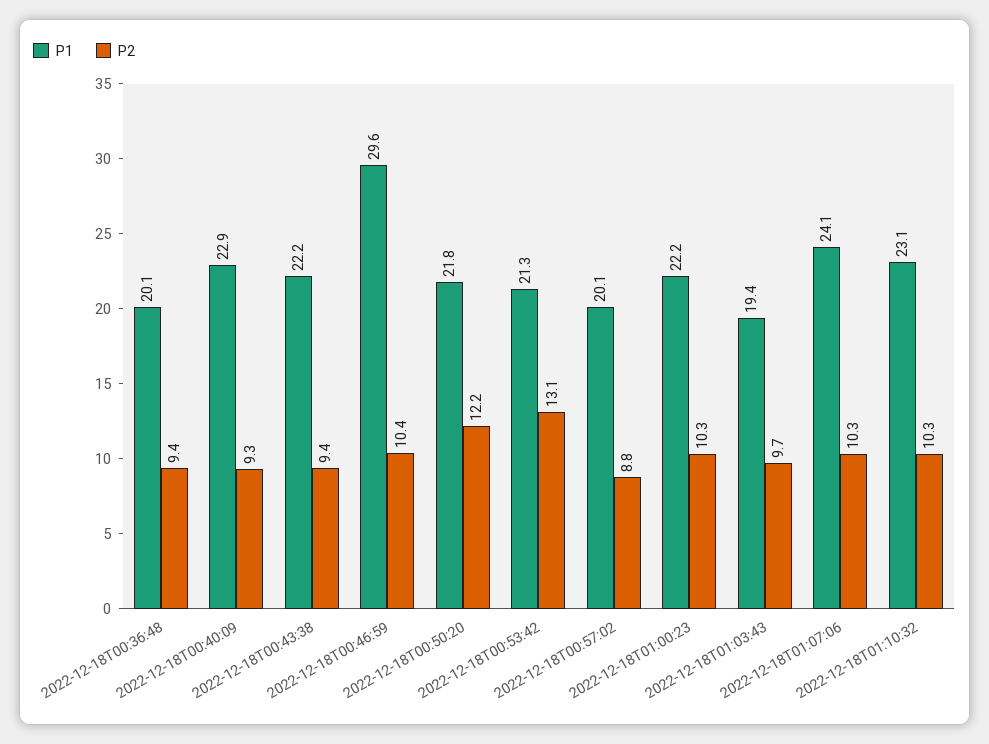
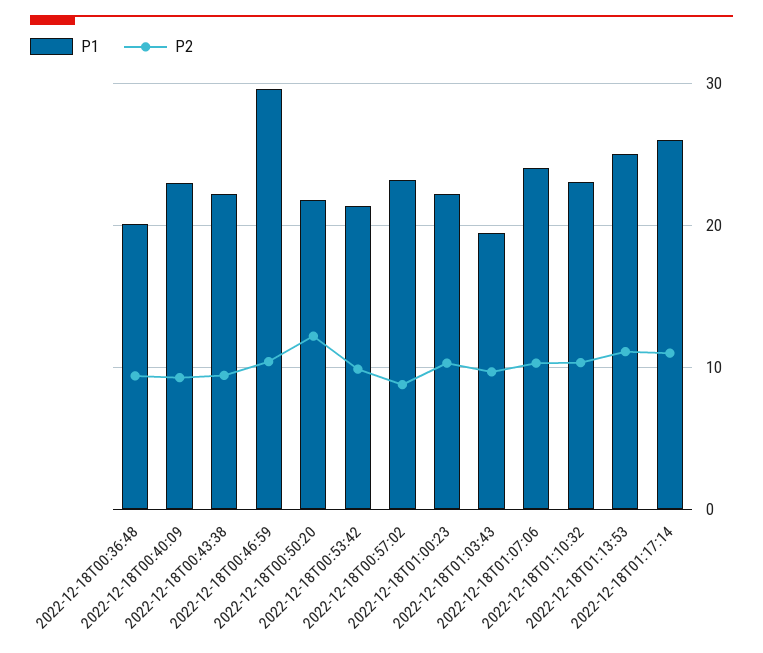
P2, 2022-12-18T00:53:42: 13.1 -> 10
P1, 2022-12-18T00:57:02: 20.1 -> 23
P1, 2022-12-18T01:13:53: none -> 25
P2, 2022-12-18T01:13:53: none -> 11
P1, 2022-12-18T01:17:14: none -> 26
P2, 2022-12-18T01:17:14: none -> 11

